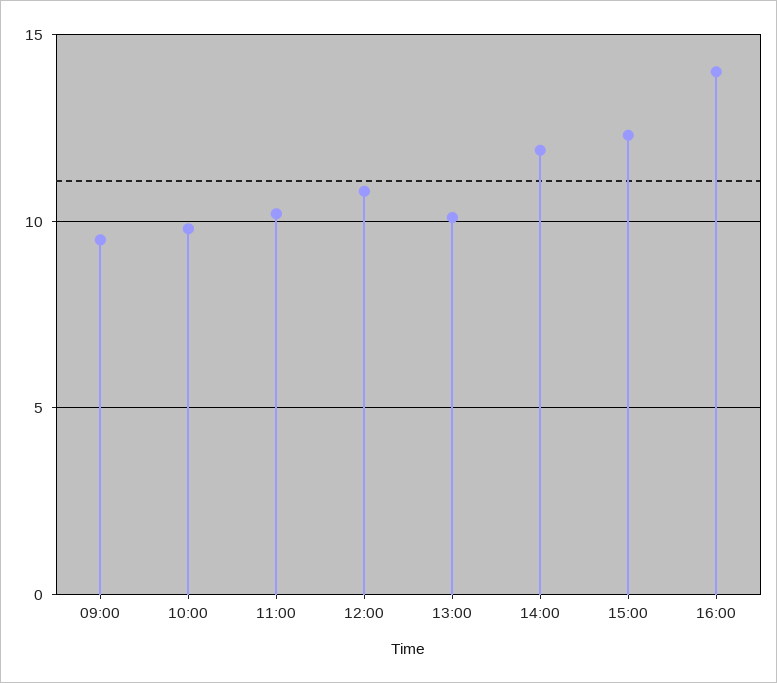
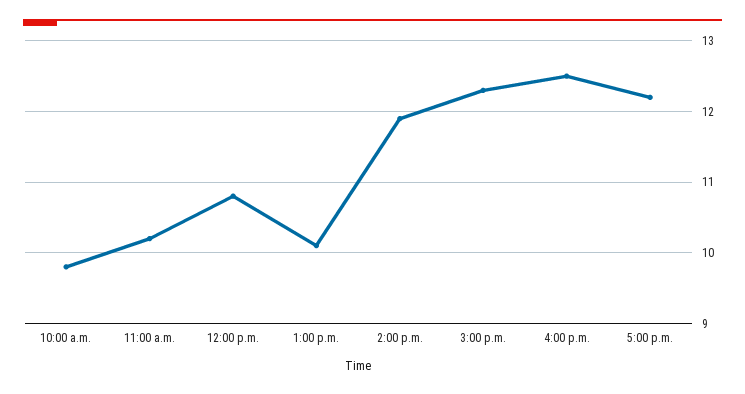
09:00: 9.5 -> none
16:00: 14 -> 12.5
5:00 p.m.: none -> 12.2

